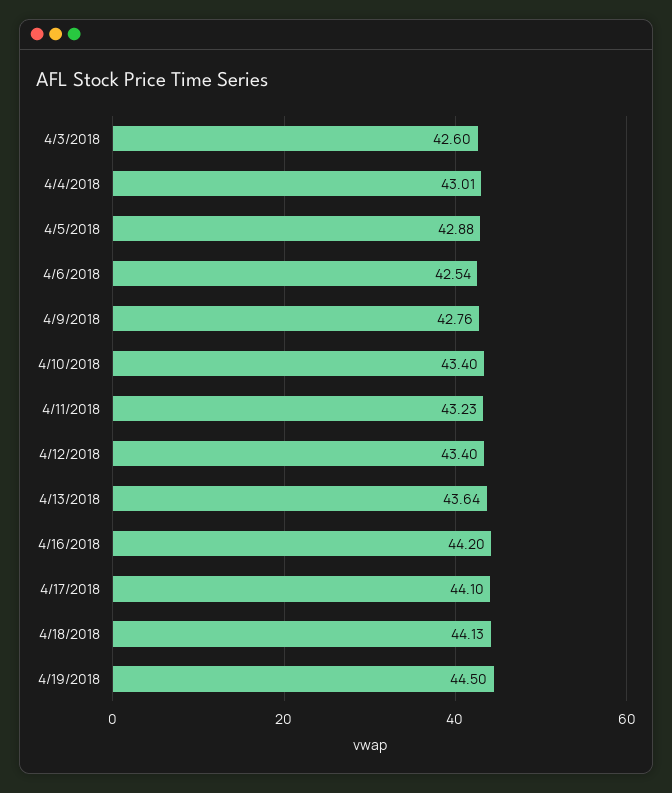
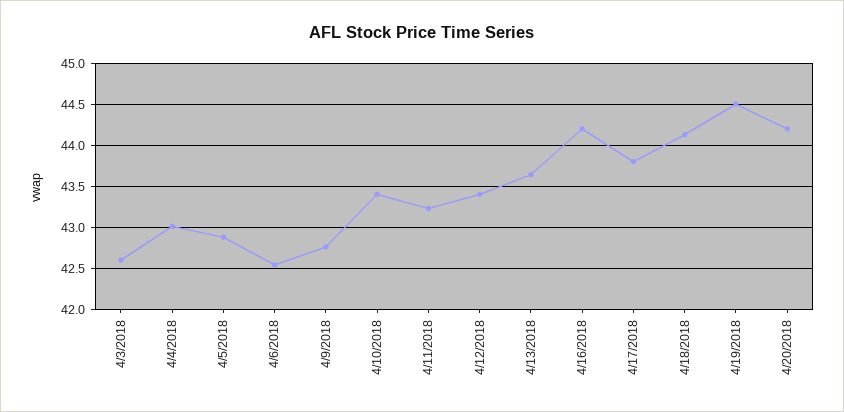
4/17/2018: 44.1 -> 43.8
4/20/2018: none -> 44.2

